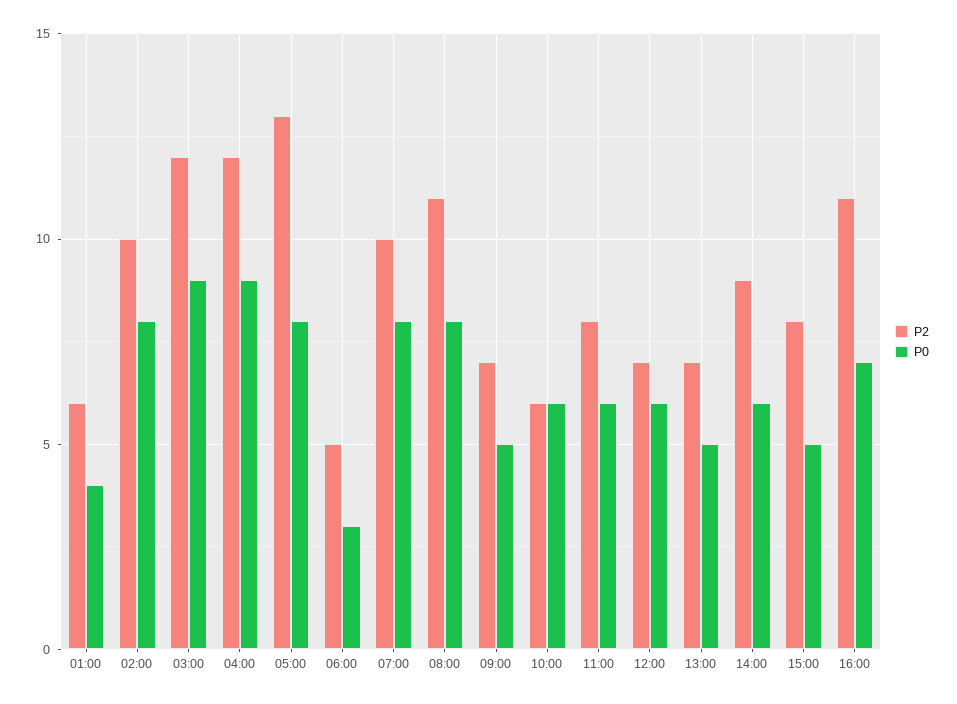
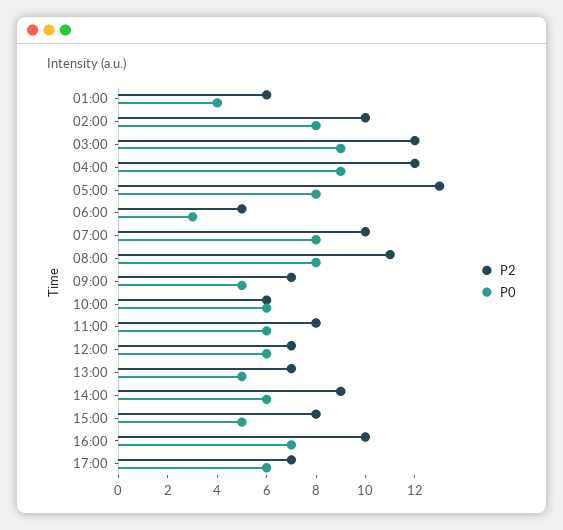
P2, 16:00: 11 -> 10
P2, 17:00: none -> 7
P0, 17:00: none -> 6

